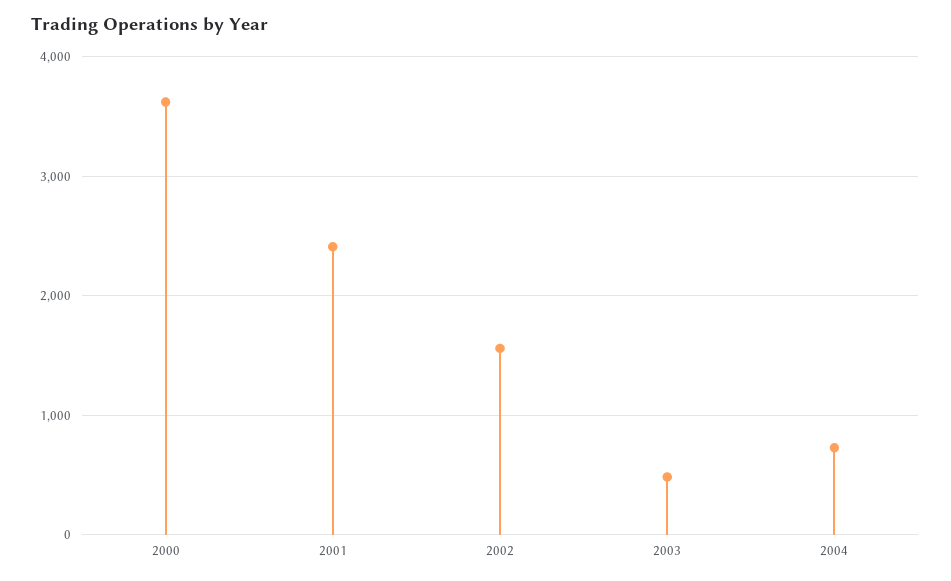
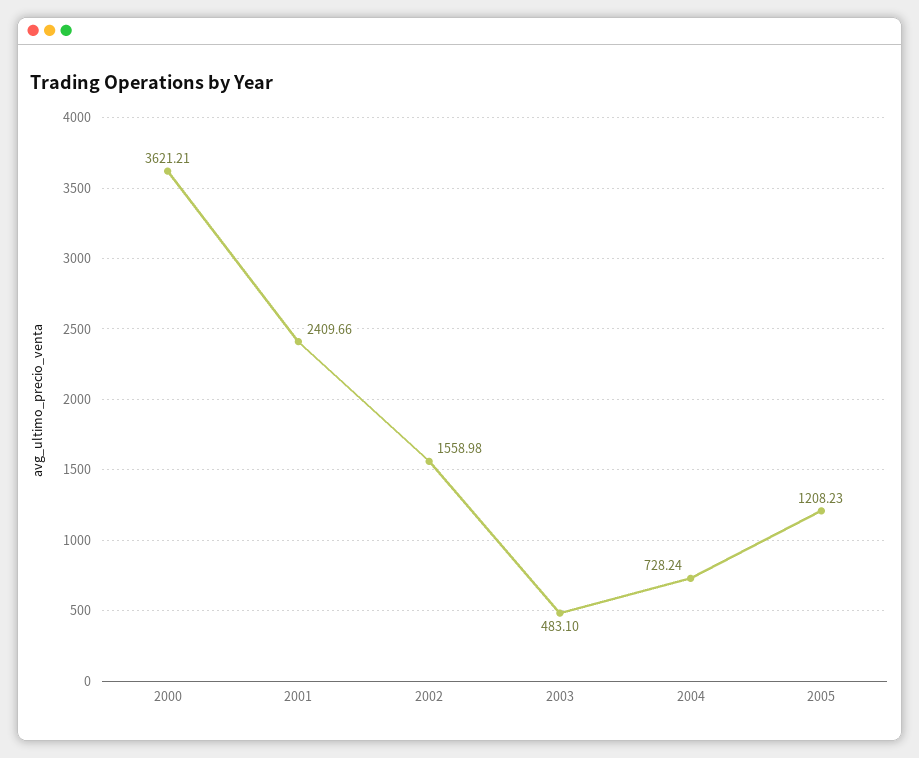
2005: none -> 1208.23

